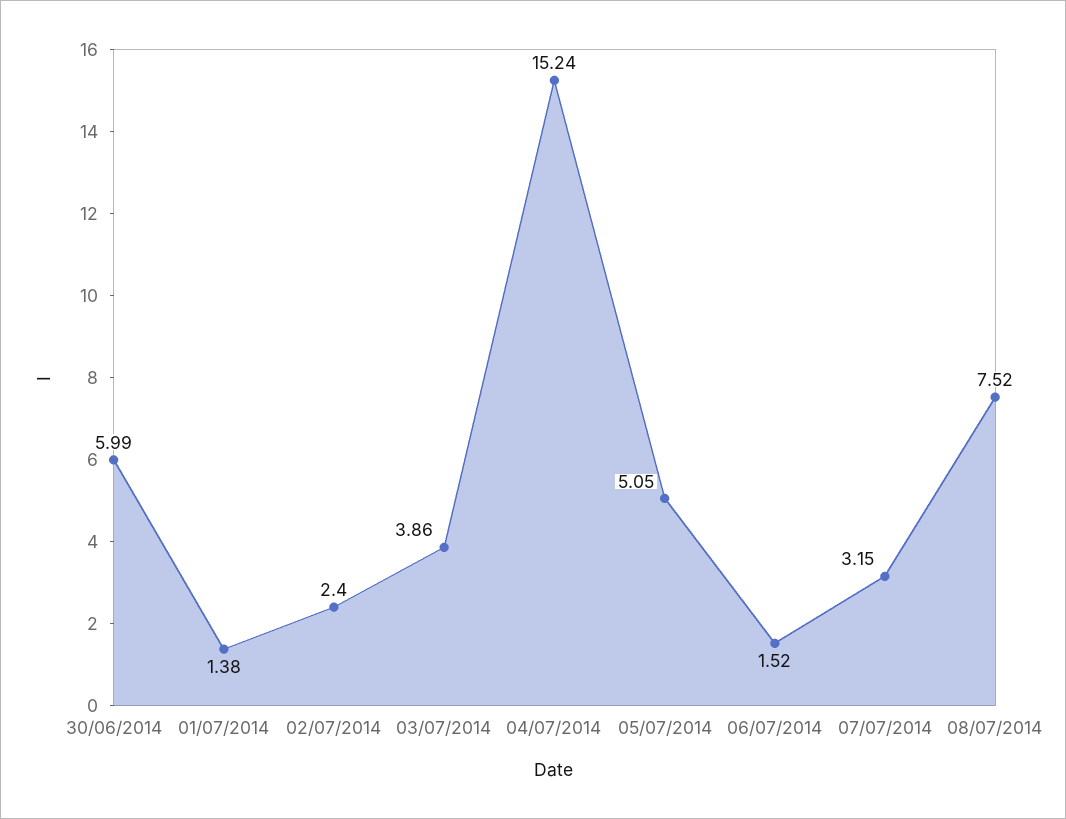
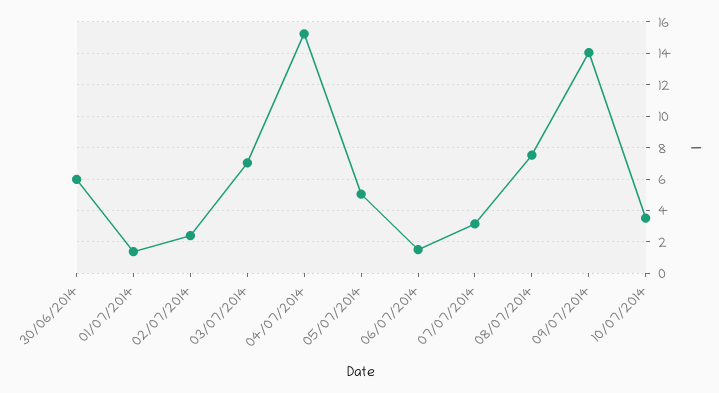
03/07/2014: 3.86 -> 7
09/07/2014: none -> 14
10/07/2014: none -> 3.5

